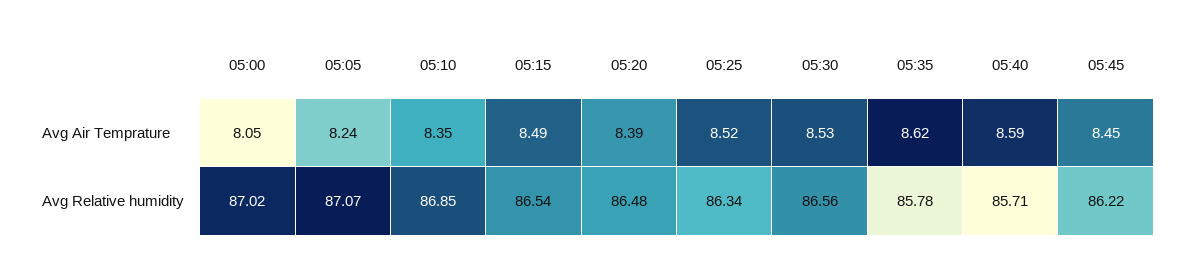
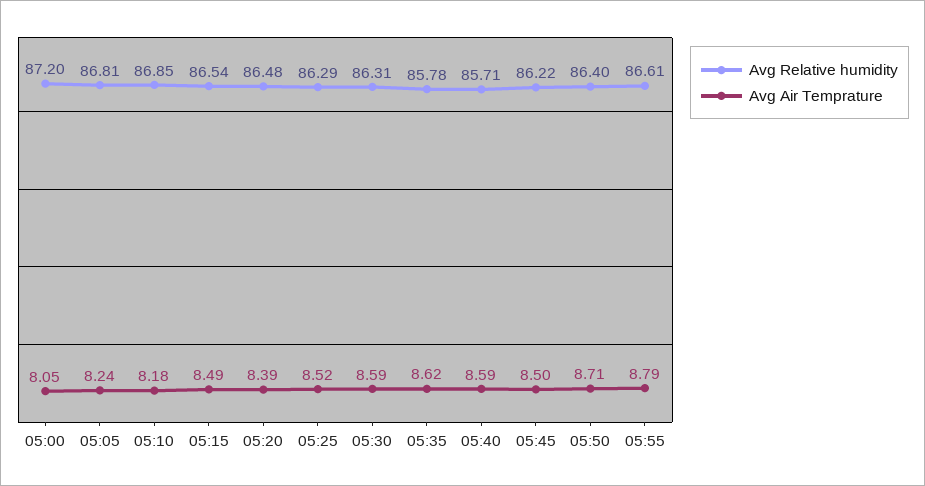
Avg Air Temprature, 05:10: 8.35 -> 8.18
Avg Air Temprature, 05:30: 8.53 -> 8.59
Avg Air Temprature, 05:45: 8.45 -> 8.5
Avg Relative humidity, 05:00: 87.02 -> 87.2
Avg Relative humidity, 05:05: 87.07 -> 86.81
Avg Relative humidity, 05:25: 86.34 -> 86.29
Avg Relative humidity, 05:30: 86.56 -> 86.31
Avg Relative humidity, 05:50: none -> 86.4
Avg Air Temprature, 05:50: none -> 8.71
Avg Relative humidity, 05:55: none -> 86.61
Avg Air Temprature, 05:55: none -> 8.79

